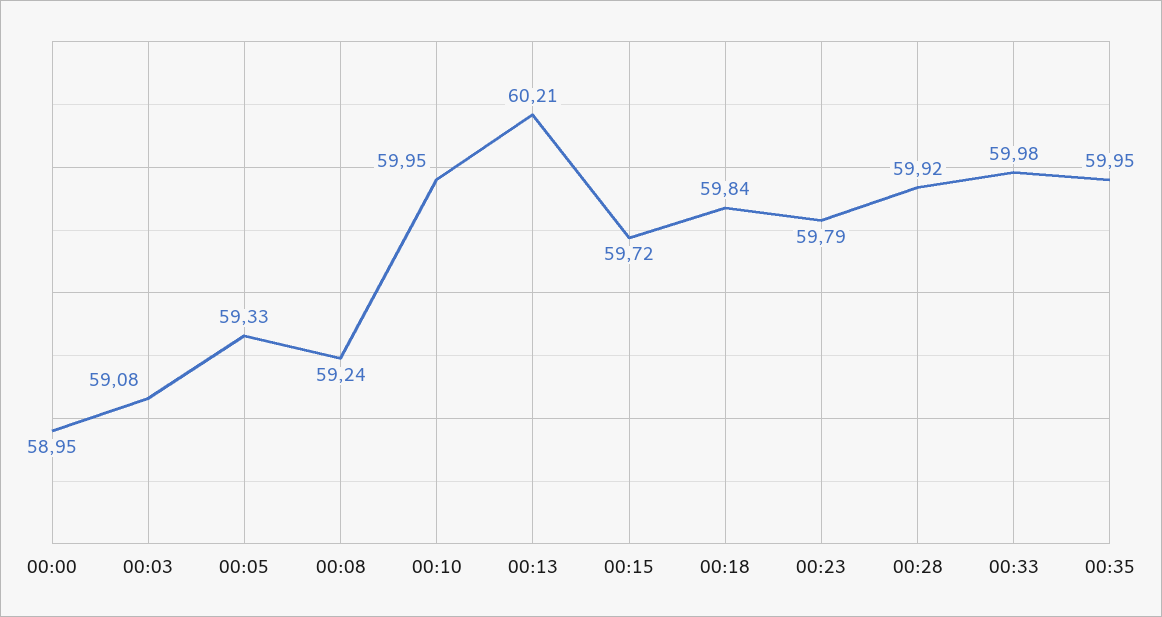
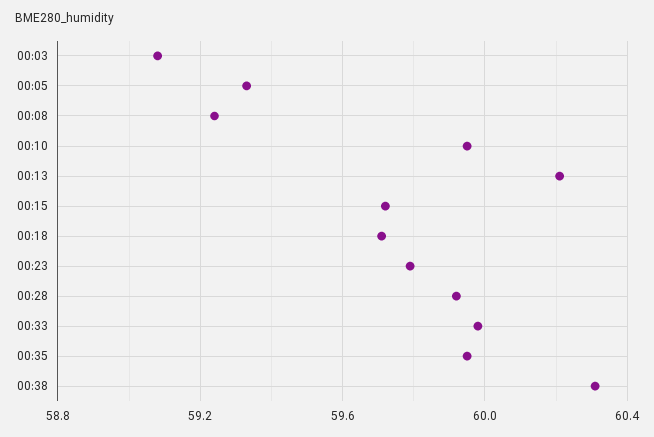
00:00: 58.95 -> none
00:18: 59.84 -> 59.7
00:38: none -> 60.3

